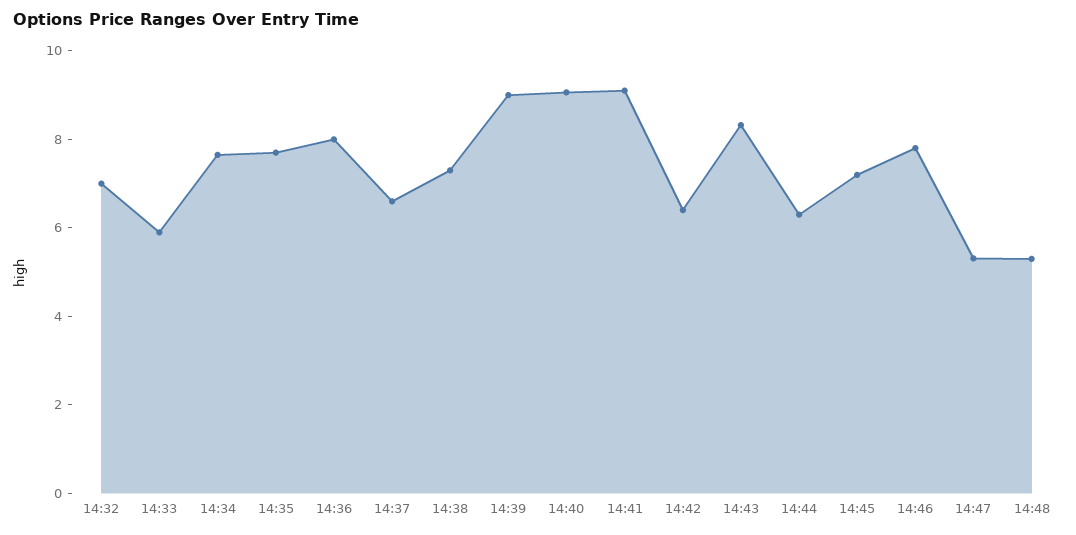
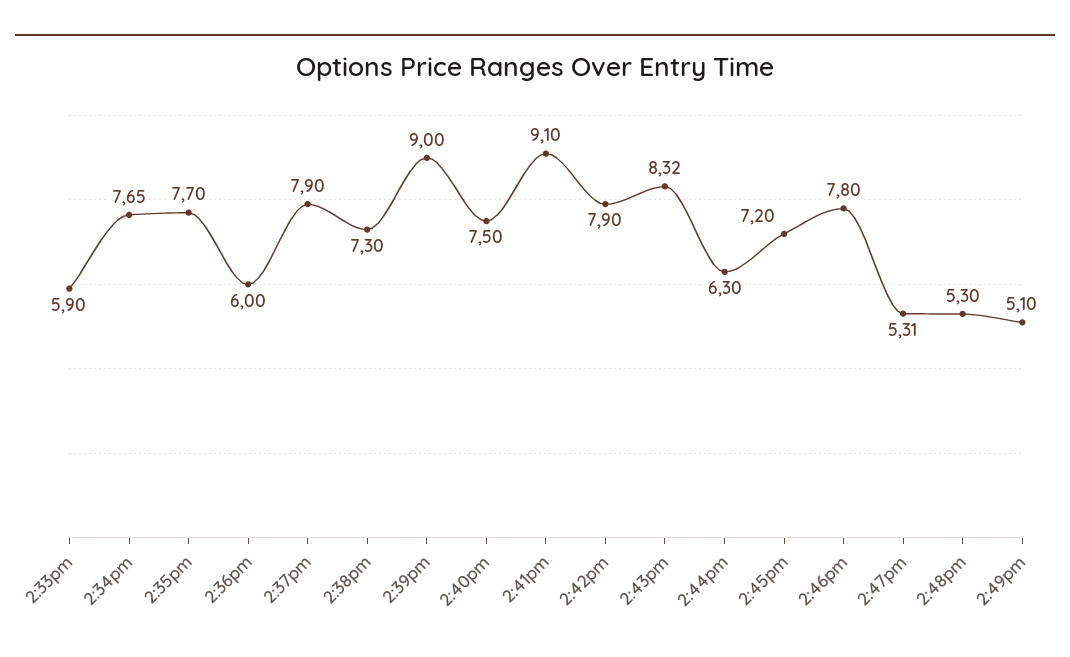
14:32: 7 -> none
14:36: 8 -> 6
14:37: 6.5 -> 7.9
14:40: 9 -> 7.5
14:42: 6.5 -> 7.9
2:49pm: none -> 5.1

